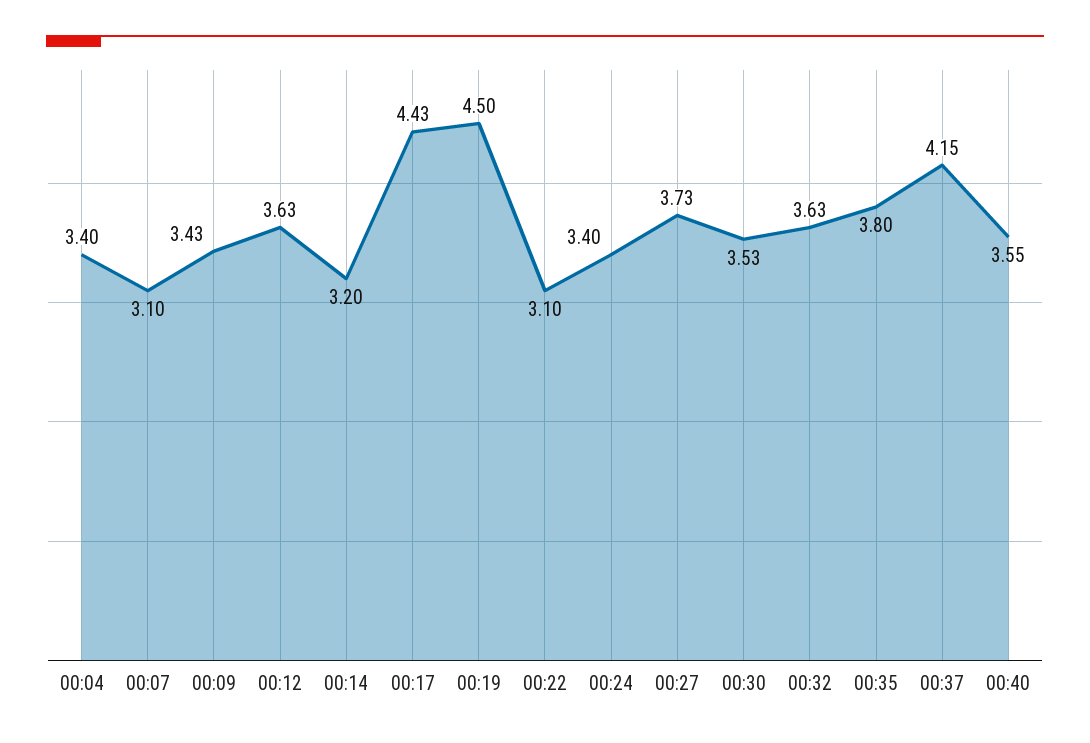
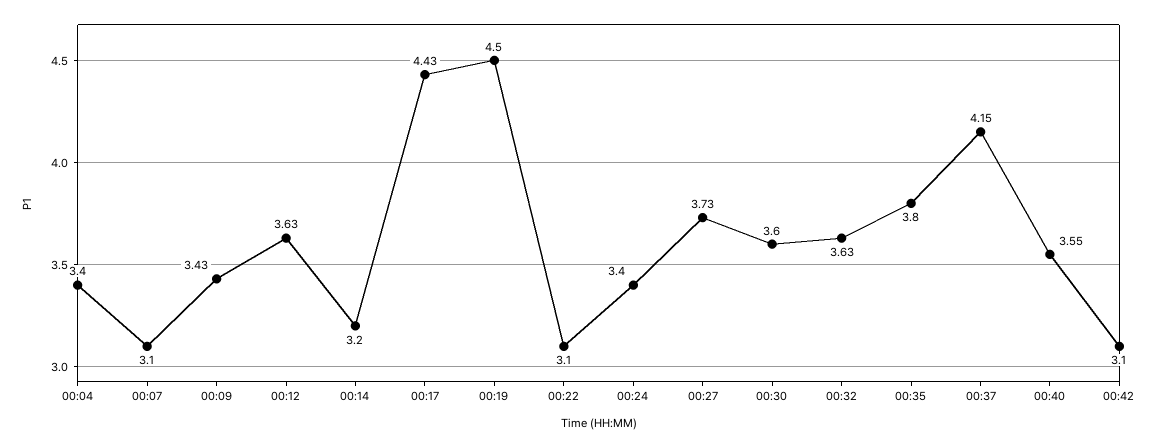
00:30: 3.53 -> 3.6
00:42: none -> 3.1

